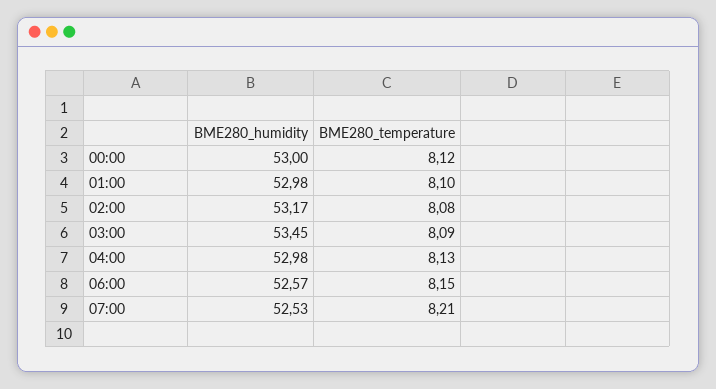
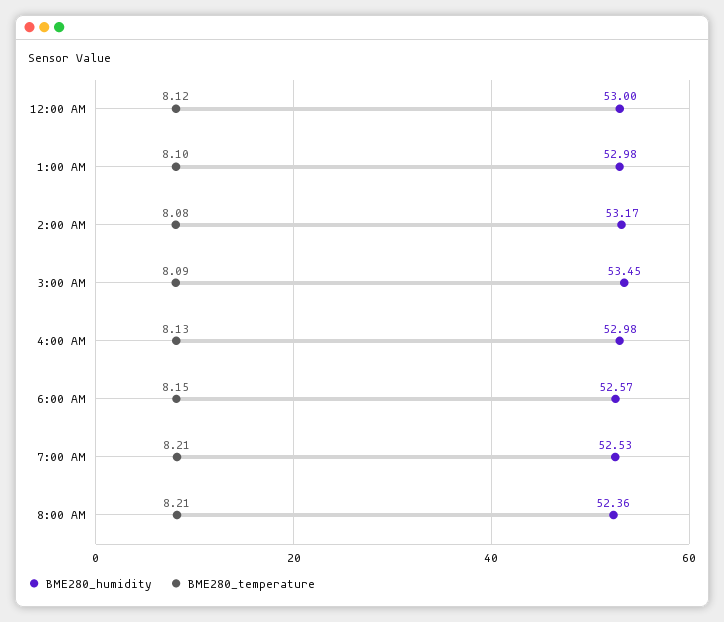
BME280_humidity, 8:00 AM: none -> 52.36
BME280_temperature, 8:00 AM: none -> 8.21

